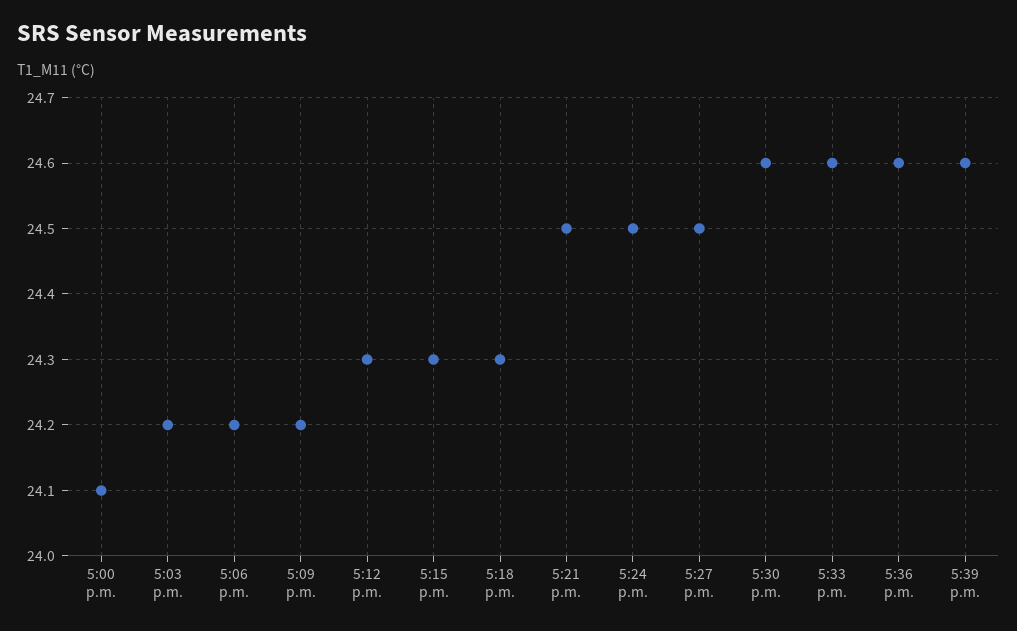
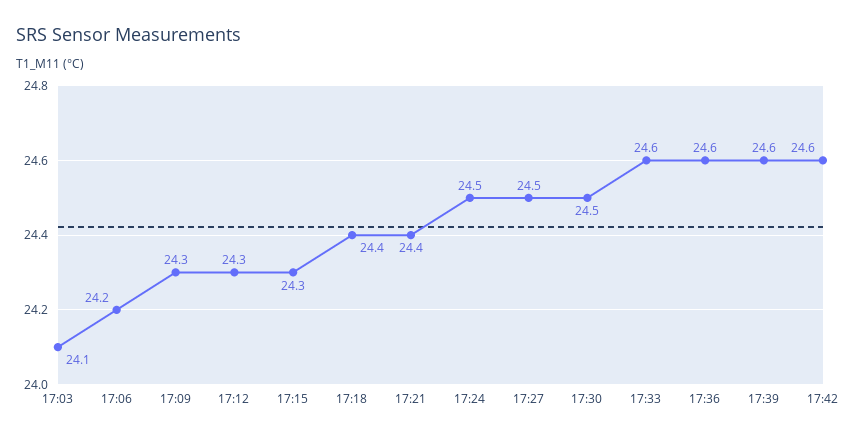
5:00 p.m.: 24.1 -> none
5:03 p.m.: 24.2 -> 24.1
5:09 p.m.: 24.2 -> 24.3
5:18 p.m.: 24.3 -> 24.4
5:21 p.m.: 24.5 -> 24.4
5:30 p.m.: 24.6 -> 24.5
17:42: none -> 24.6

